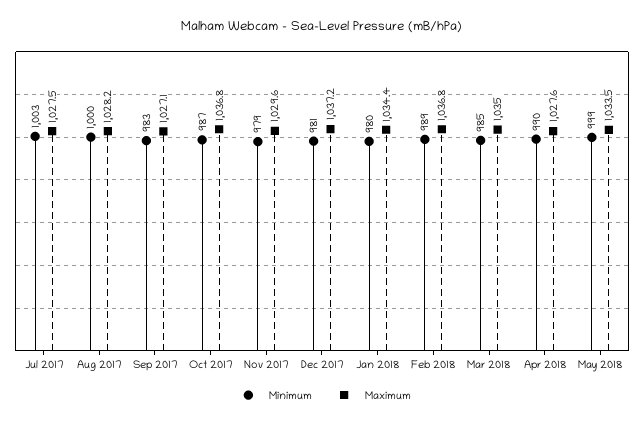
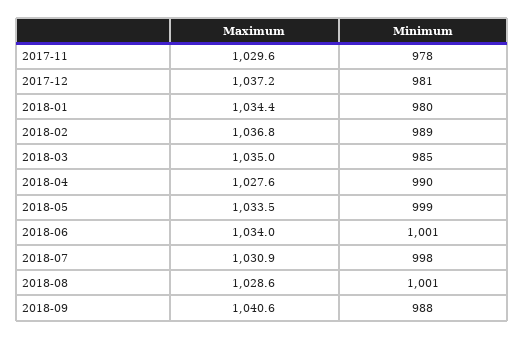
Minimum, Jul 2017: 1003 -> none
Maximum, Jul 2017: 1027.5 -> none
Minimum, Aug 2017: 1000 -> none
Maximum, Aug 2017: 1028.2 -> none
Minimum, Sep 2017: 983 -> none
Maximum, Sep 2017: 1027.1 -> none
Minimum, Oct 2017: 987 -> none
Maximum, Oct 2017: 1036.8 -> none
Minimum, Nov 2017: 979 -> 978
Maximum, 2018-06: none -> 1034
Minimum, 2018-06: none -> 1001
Maximum, 2018-07: none -> 1030.9
Minimum, 2018-07: none -> 998
Maximum, 2018-08: none -> 1028.6
Minimum, 2018-08: none -> 1001
Maximum, 2018-09: none -> 1040.6
Minimum, 2018-09: none -> 988

